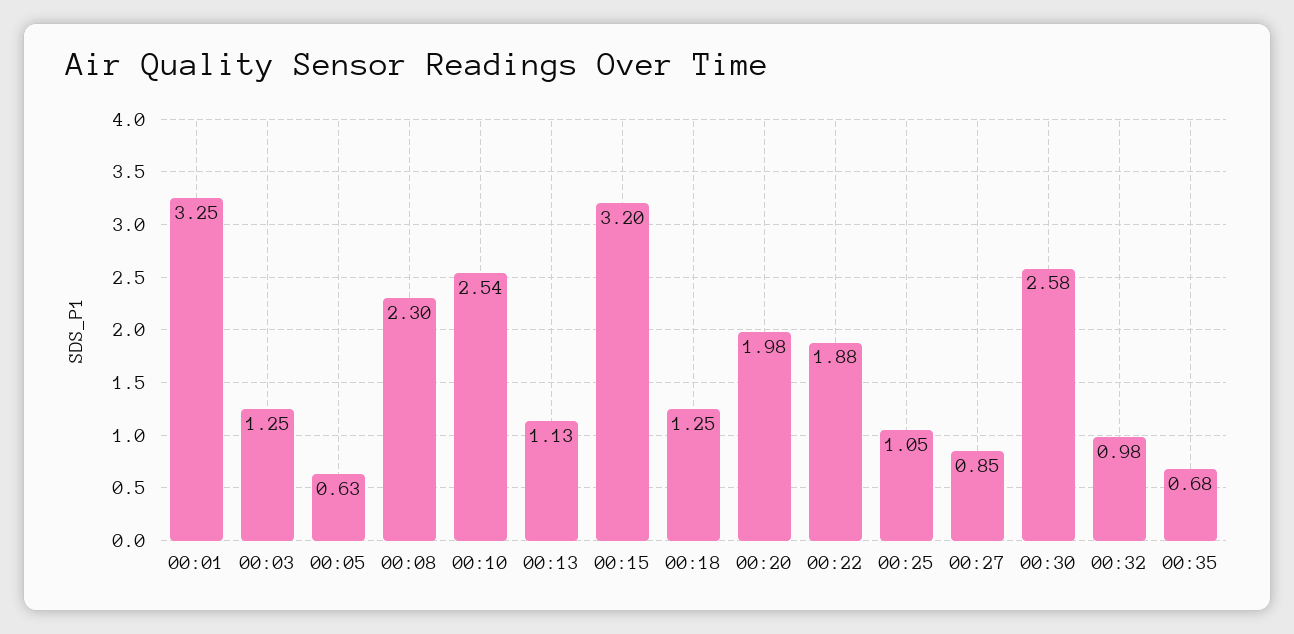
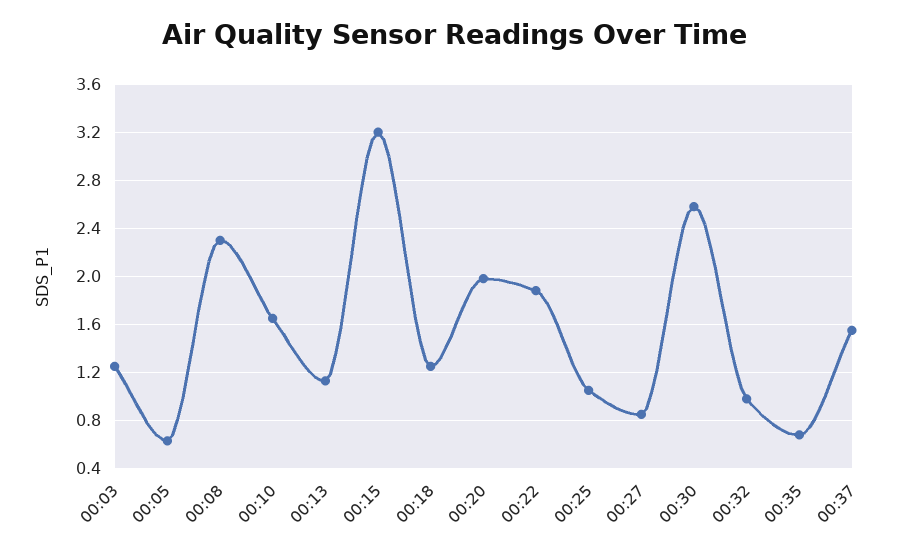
00:01: 3.25 -> none
00:10: 2.54 -> 1.65
00:37: none -> 1.55

